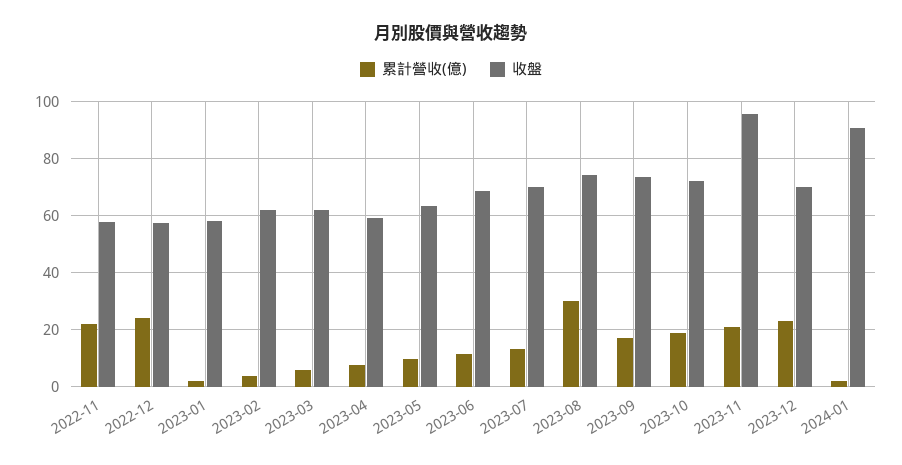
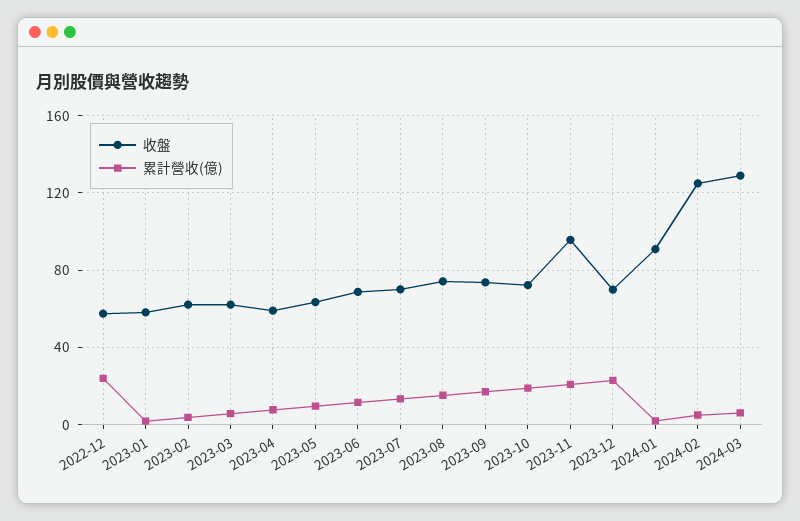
累計營收(億), 2022-11: 22.5 -> none
收盤, 2022-11: 57.5 -> none
累計營收(億), 2023-08: 30 -> 15
收盤, 2024-02: none -> 125
累計營收(億), 2024-02: none -> 5
收盤, 2024-03: none -> 130
累計營收(億), 2024-03: none -> 5

